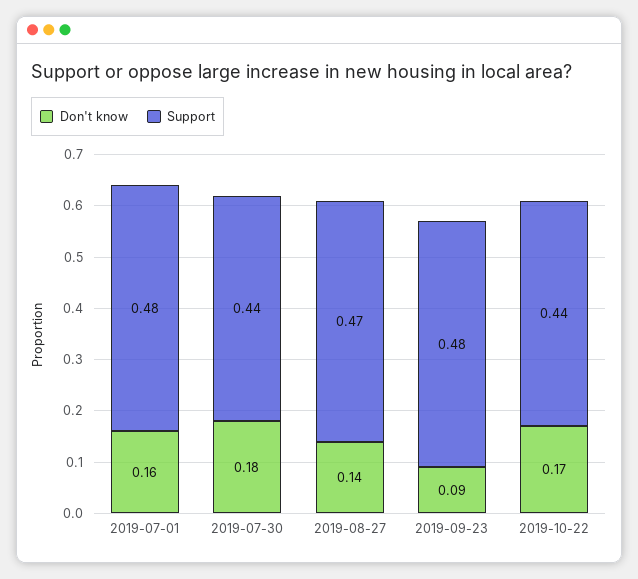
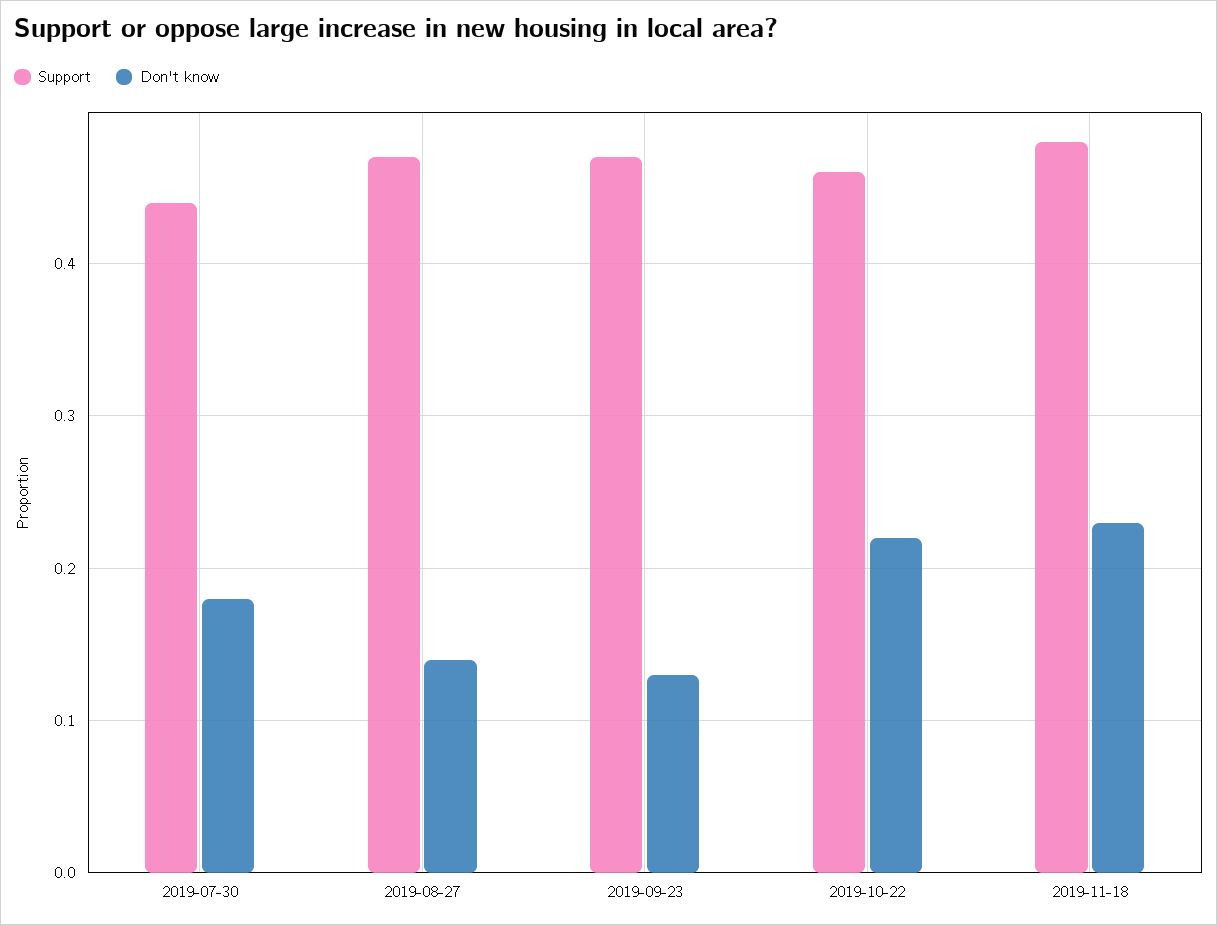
Don't know, 2019-07-01: 0.16 -> none
Support, 2019-07-01: 0.48 -> none
Don't know, 2019-09-23: 0.09 -> 0.13
Support, 2019-09-23: 0.48 -> 0.47
Don't know, 2019-10-22: 0.17 -> 0.22
Support, 2019-10-22: 0.44 -> 0.46
Support, 2019-11-18: none -> 0.48
Don't know, 2019-11-18: none -> 0.23

